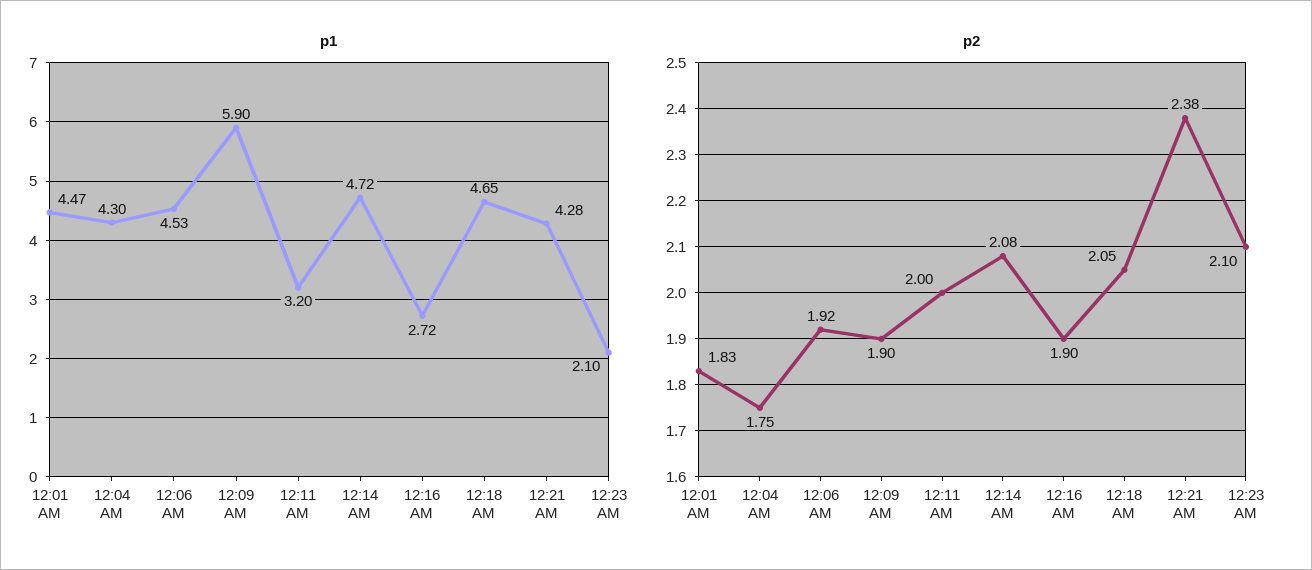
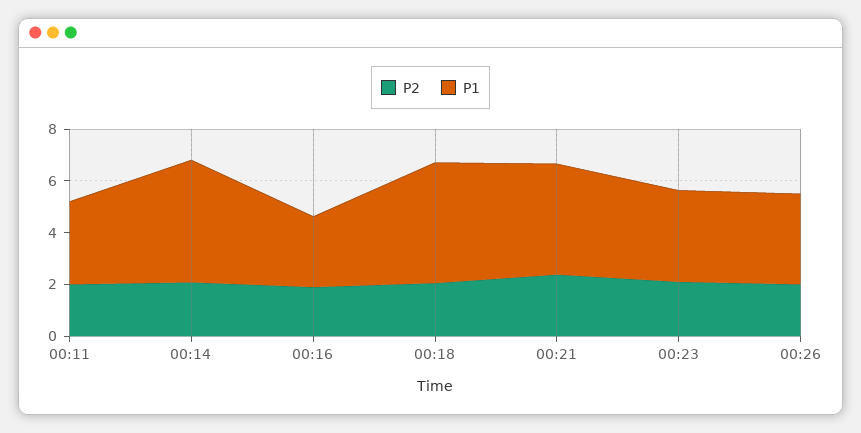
p1, 12:01 AM: 4.47 -> none
p1, 12:04 AM: 4.3 -> none
p1, 12:06 AM: 4.53 -> none
p1, 12:09 AM: 5.9 -> none
p1, 12:23 AM: 2.1 -> 3.5
p2, 12:01 AM: 1.83 -> none
p2, 12:04 AM: 1.75 -> none
p2, 12:06 AM: 1.92 -> none
p2, 12:09 AM: 1.9 -> none
p2, 00:26: none -> 2
p1, 00:26: none -> 3.5

